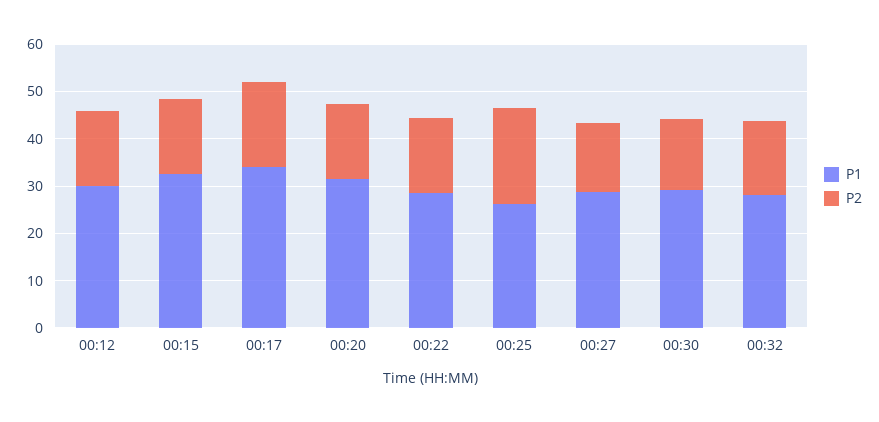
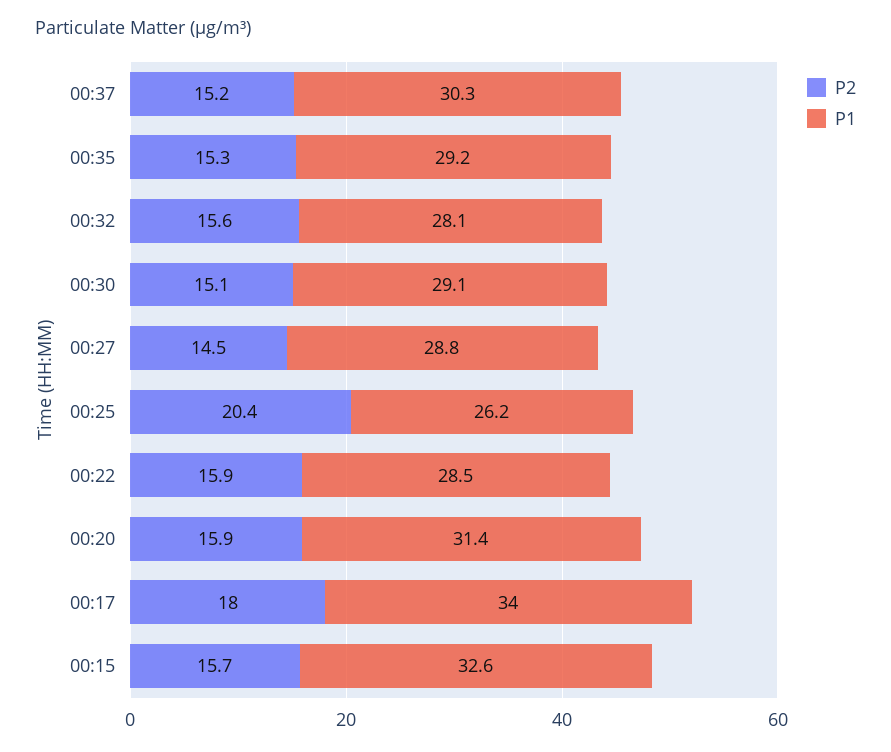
P1, 00:12: 30 -> none
P2, 00:12: 16 -> none
P2, 00:37: none -> 15.2
P1, 00:37: none -> 30.3
P2, 00:35: none -> 15.3
P1, 00:35: none -> 29.2

